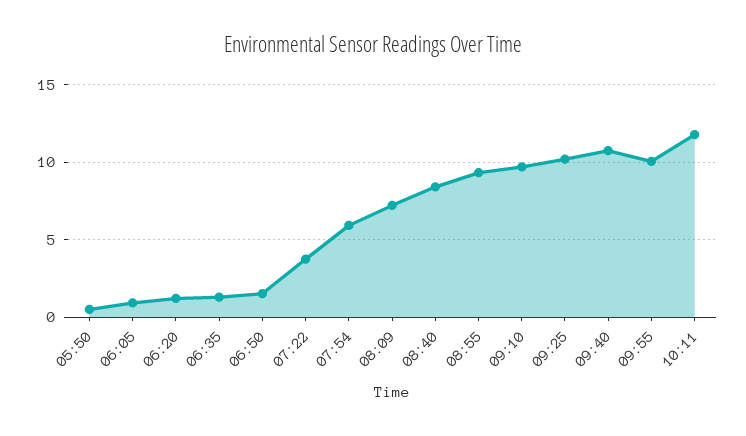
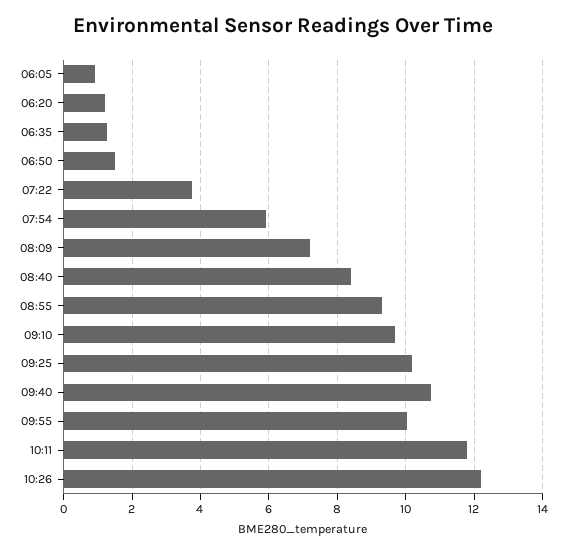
05:50: 0.5 -> none
10:26: none -> 12.2

